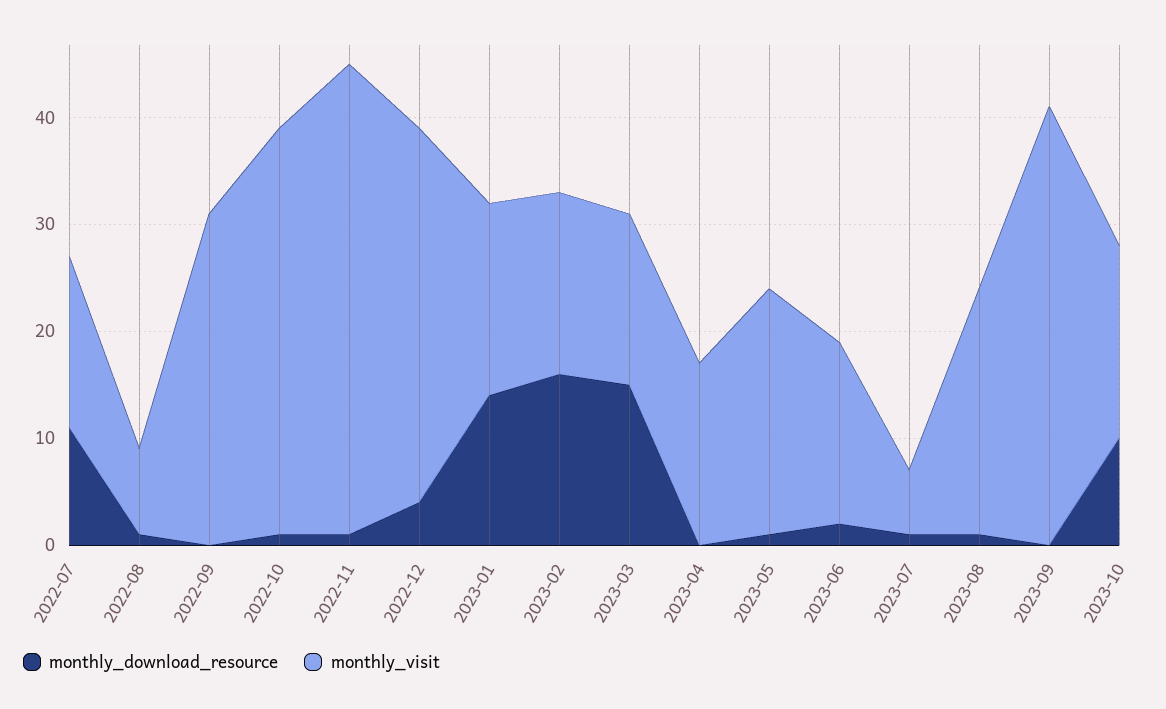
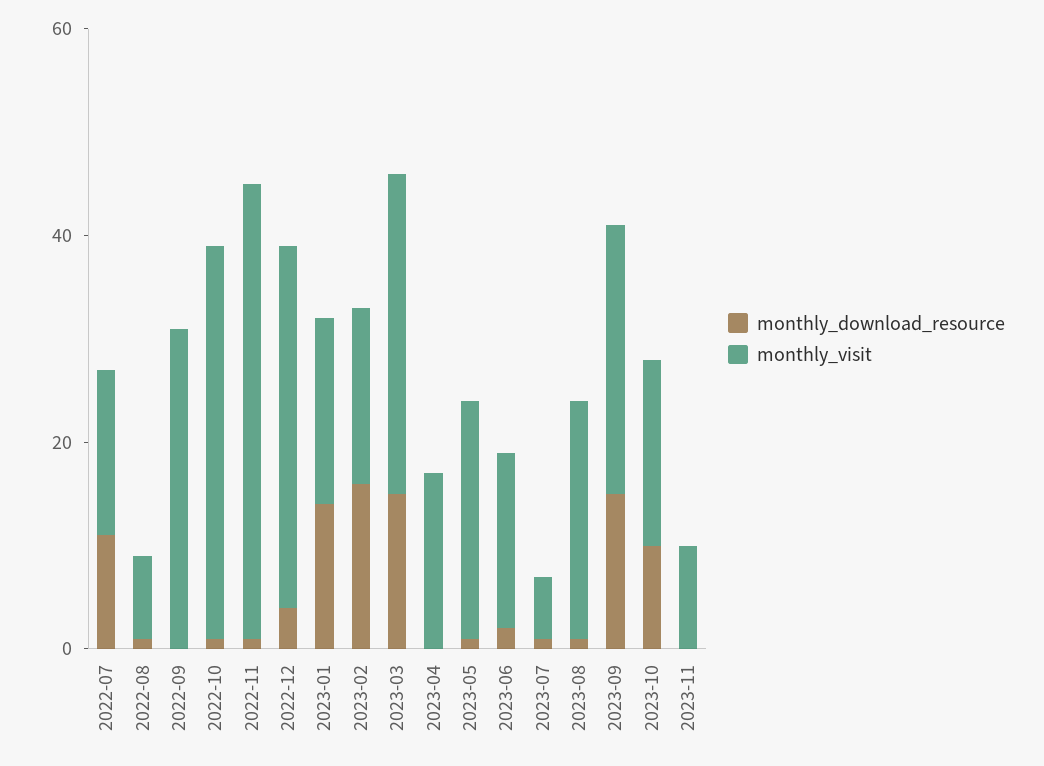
monthly_visit, 2023-03: 16 -> 30
monthly_download_resource, 2023-09: 0 -> 15
monthly_visit, 2023-09: 41 -> 25
monthly_download_resource, 2023-11: none -> 0
monthly_visit, 2023-11: none -> 10

